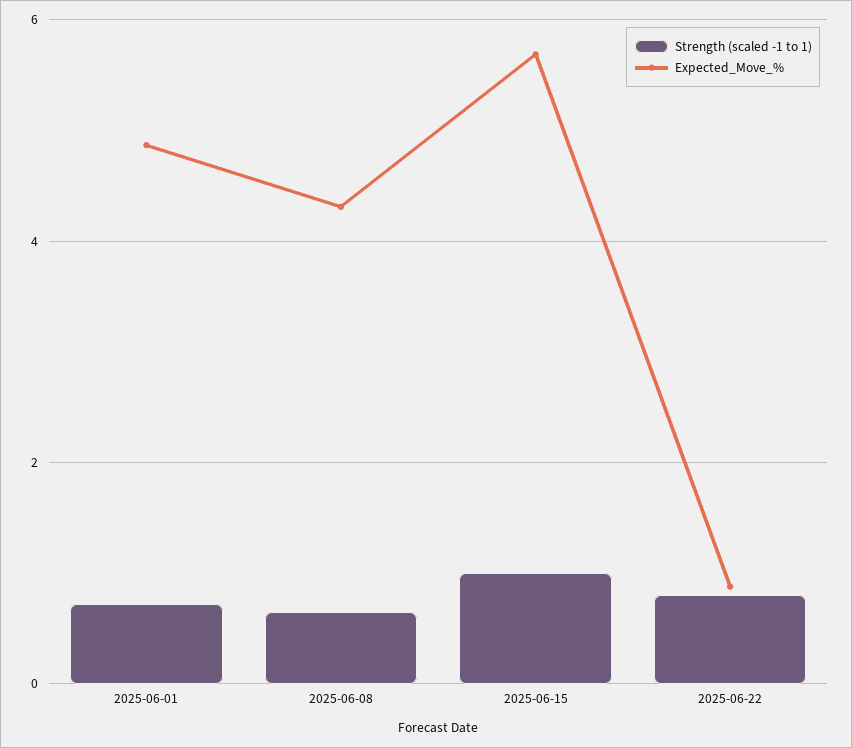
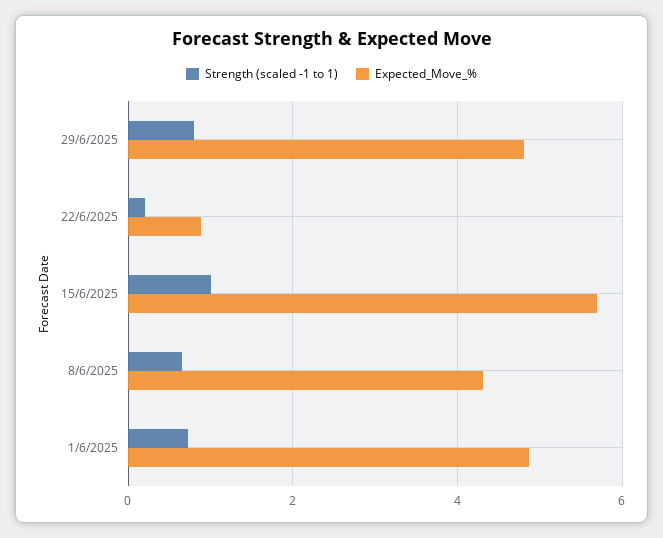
Strength (scaled -1 to 1), 2025-06-22: 0.8 -> 0.2
Strength (scaled -1 to 1), 29/6/2025: none -> 0.8
Expected_Move_%, 29/6/2025: none -> 4.8

